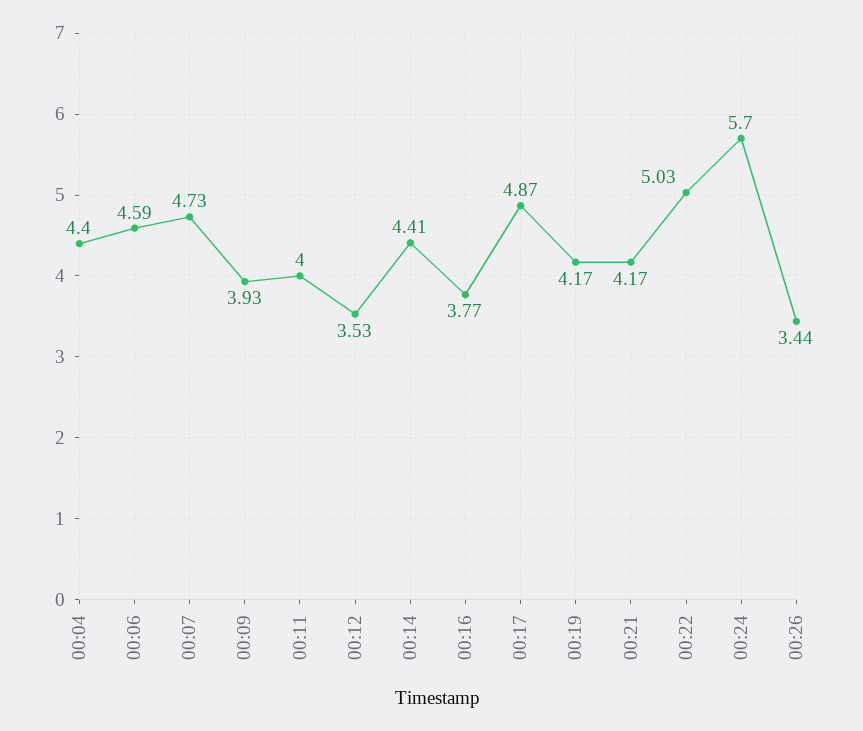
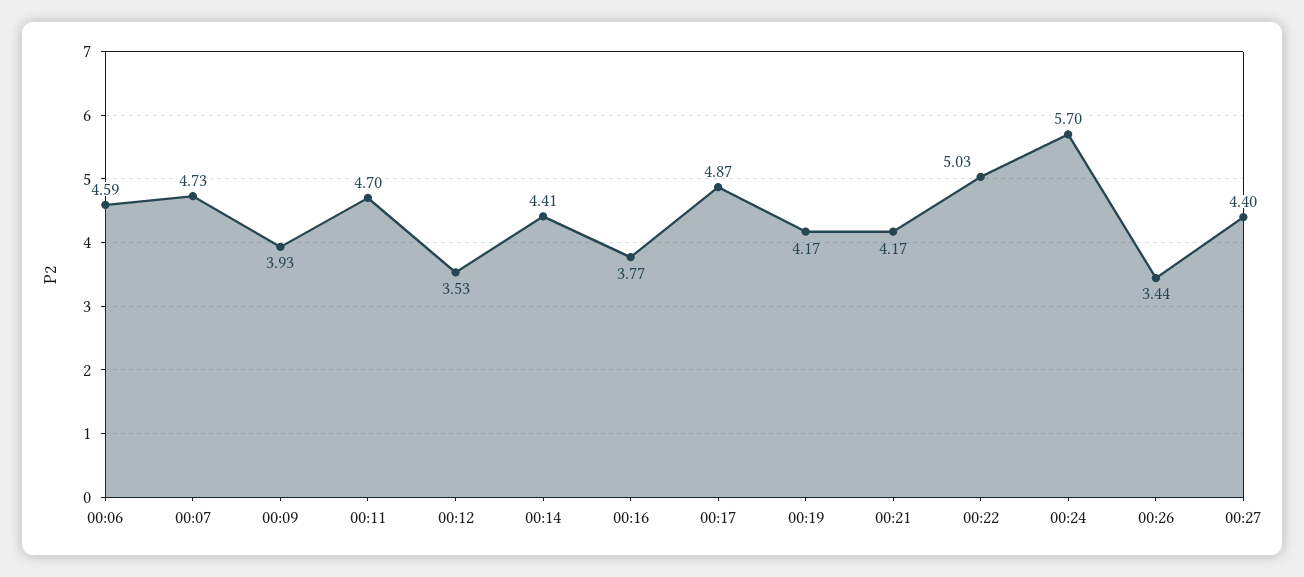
00:04: 4.4 -> none
00:11: 4 -> 4.7
00:27: none -> 4.4

